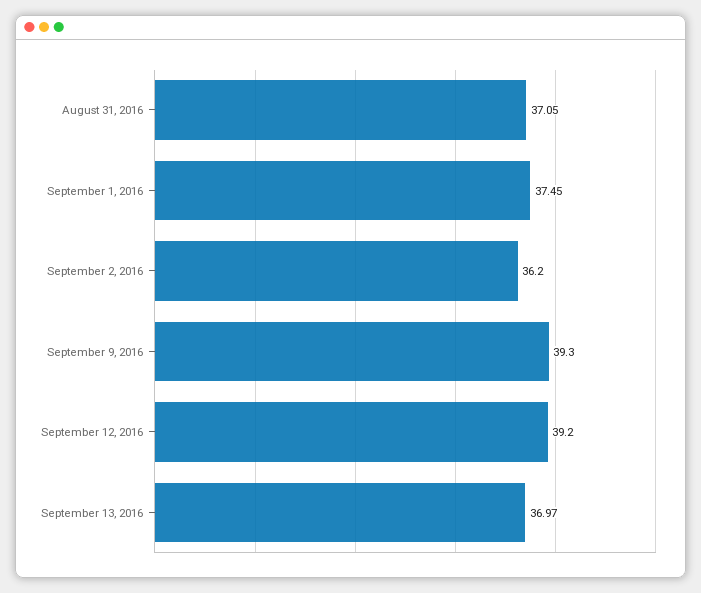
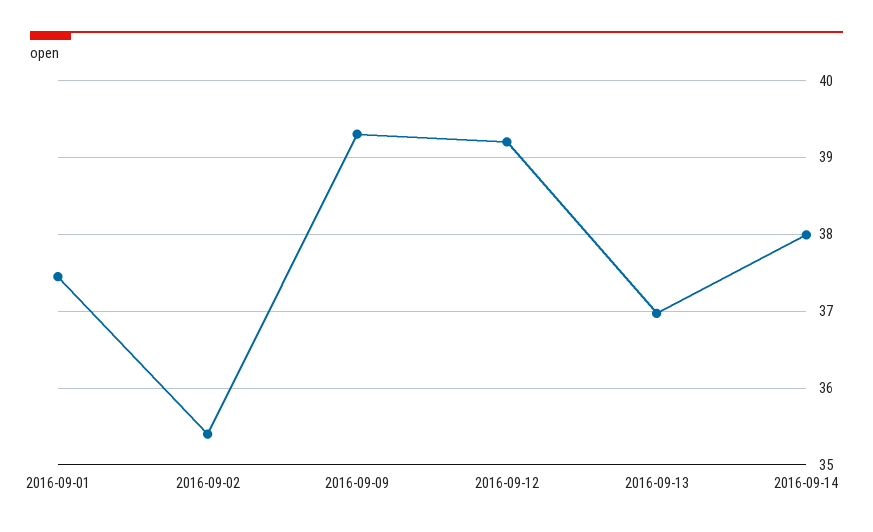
August 31, 2016: 37.05 -> none
September 2, 2016: 36.2 -> 35.4
2016-09-14: none -> 38

